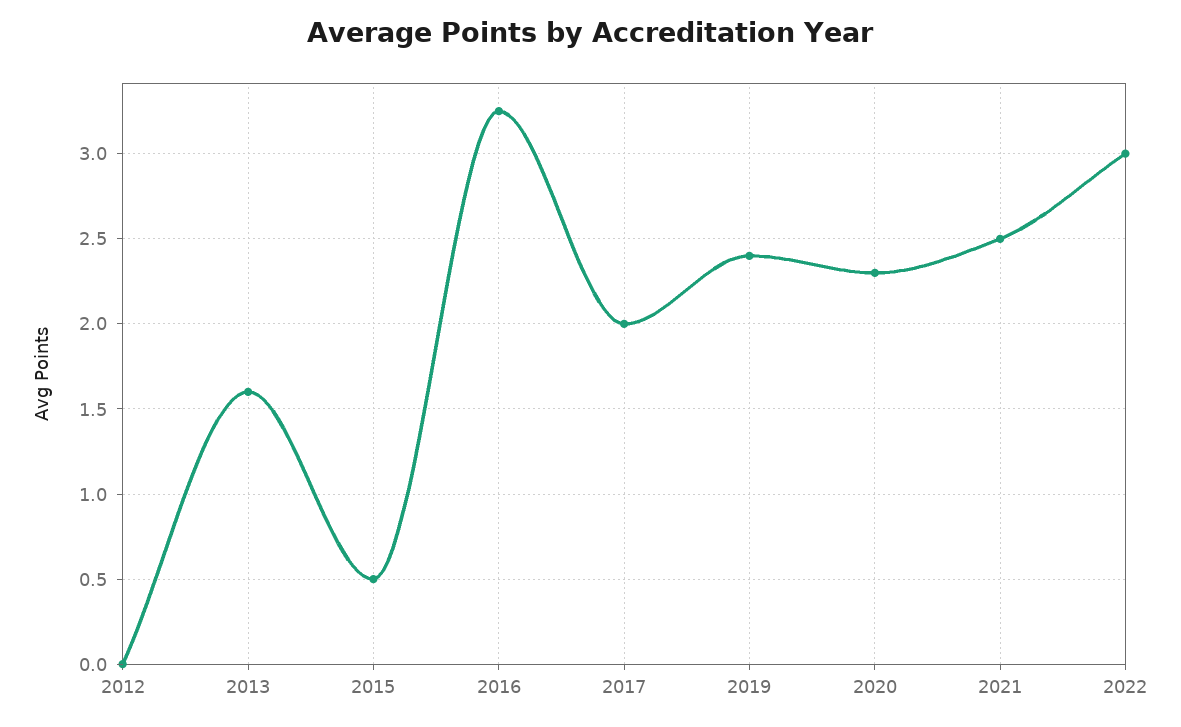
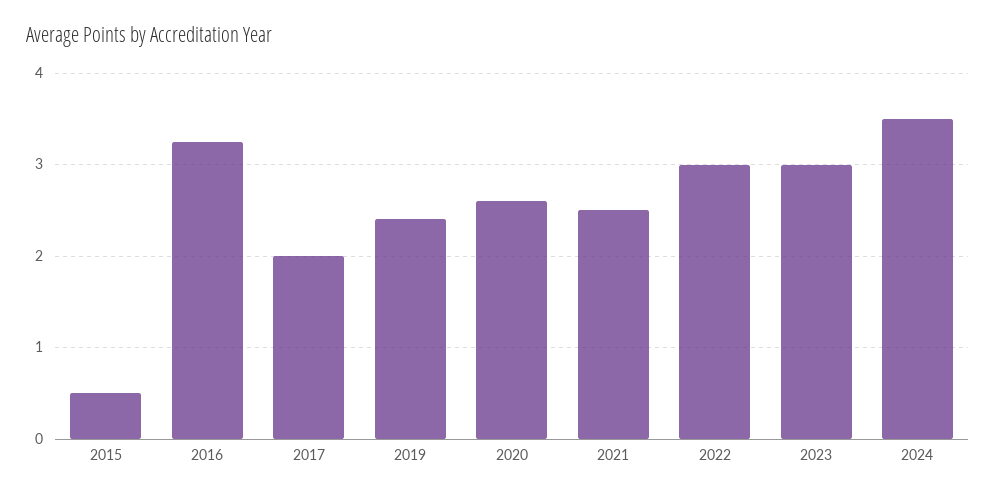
2012: 0 -> none
2013: 1.6 -> none
2020: 2.3 -> 2.6
2023: none -> 3
2024: none -> 3.5

